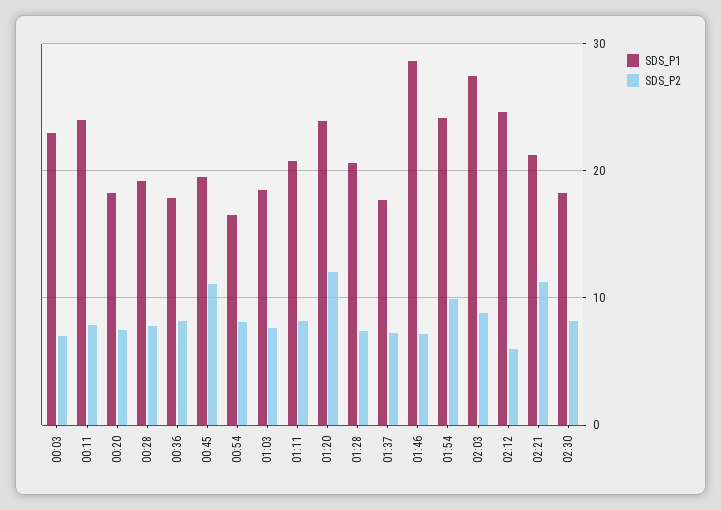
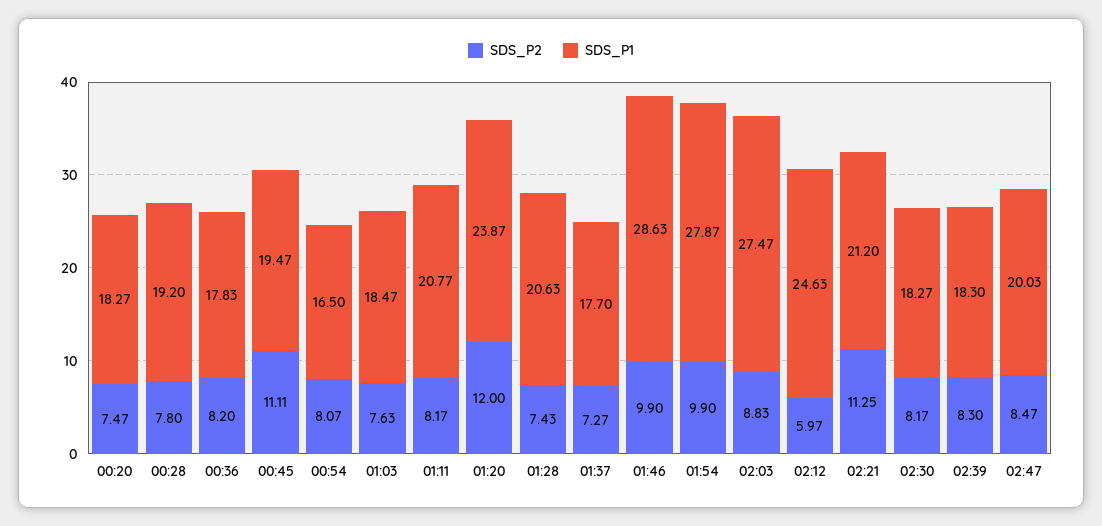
SDS_P1, 00:03: 23 -> none
SDS_P2, 00:03: 7 -> none
SDS_P1, 00:11: 24 -> none
SDS_P2, 00:11: 8 -> none
SDS_P2, 01:46: 7 -> 9.9
SDS_P1, 01:54: 24 -> 27.87
SDS_P2, 02:39: none -> 8.3
SDS_P1, 02:39: none -> 18.3
SDS_P2, 02:47: none -> 8.47
SDS_P1, 02:47: none -> 20.03

